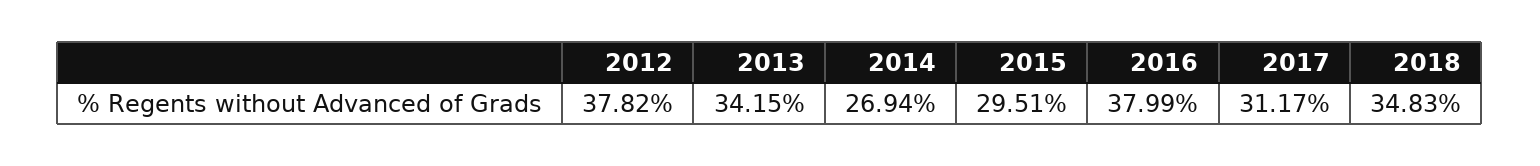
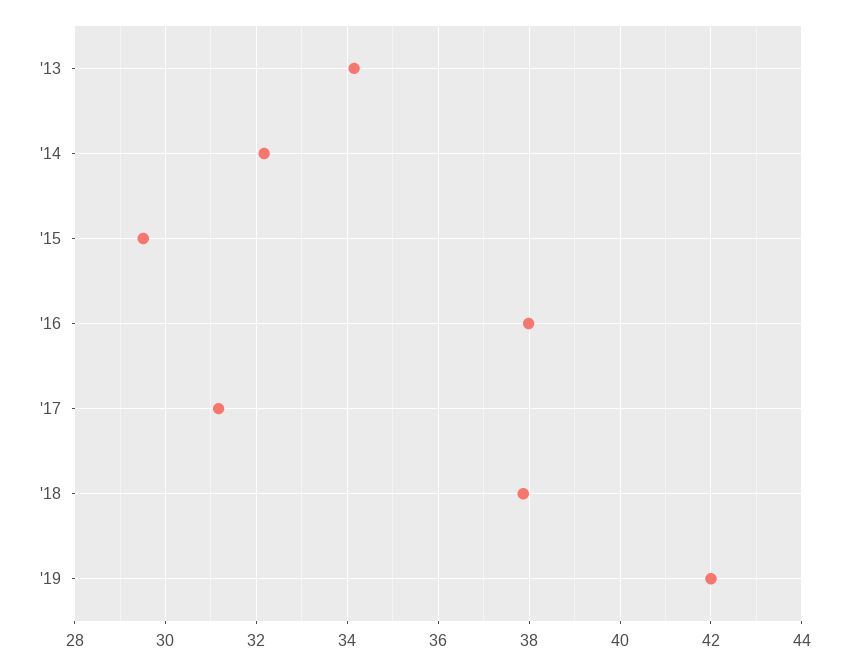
2012: 37.82 -> none
2014: 26.94 -> 32.2
2018: 34.83 -> 37.8
'19: none -> 42

